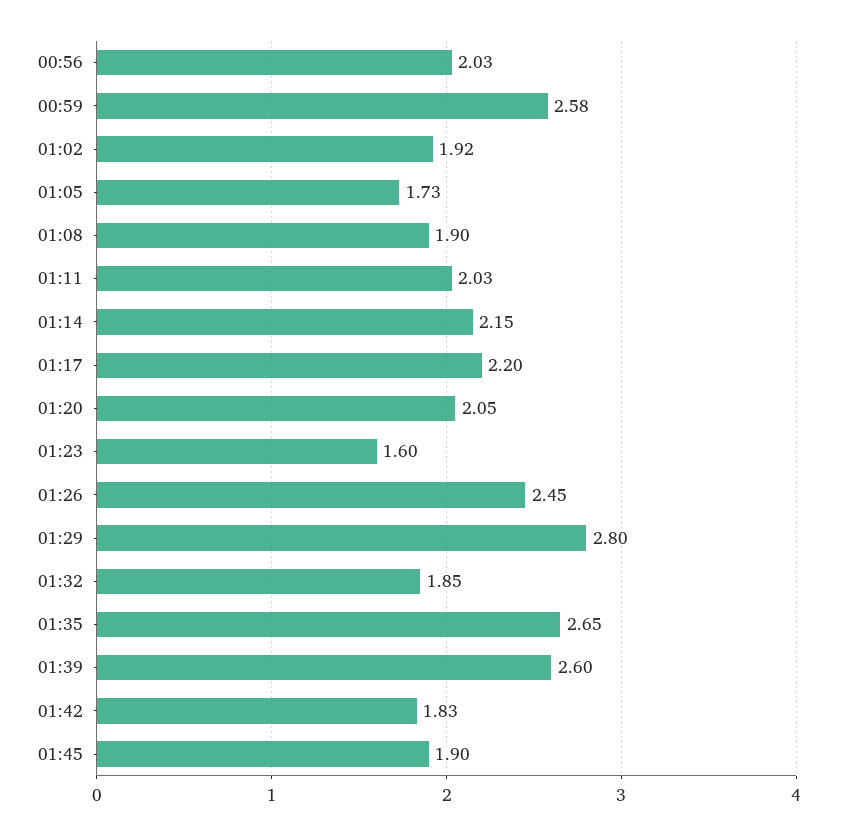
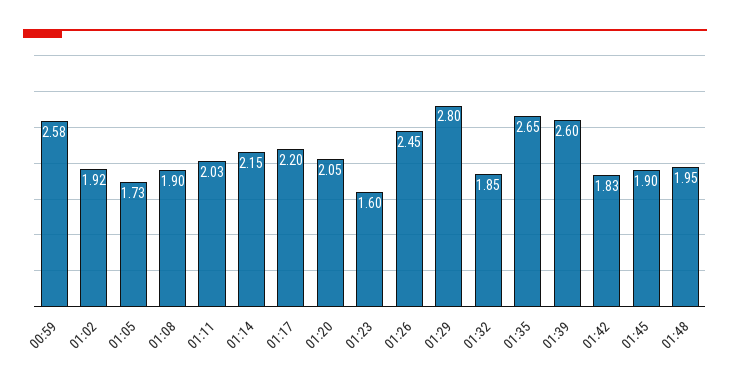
00:56: 2.03 -> none
01:48: none -> 1.95

